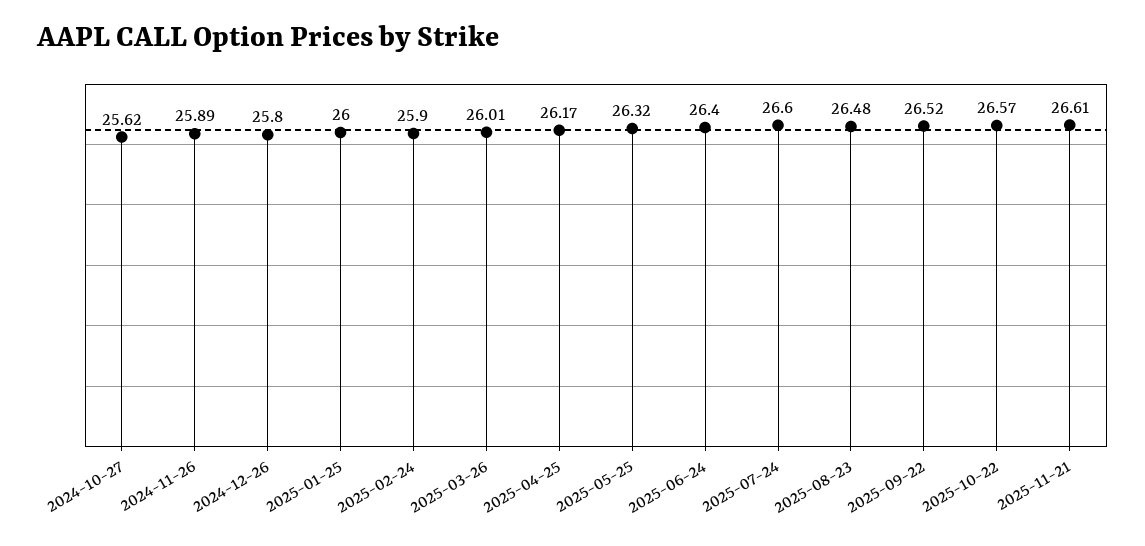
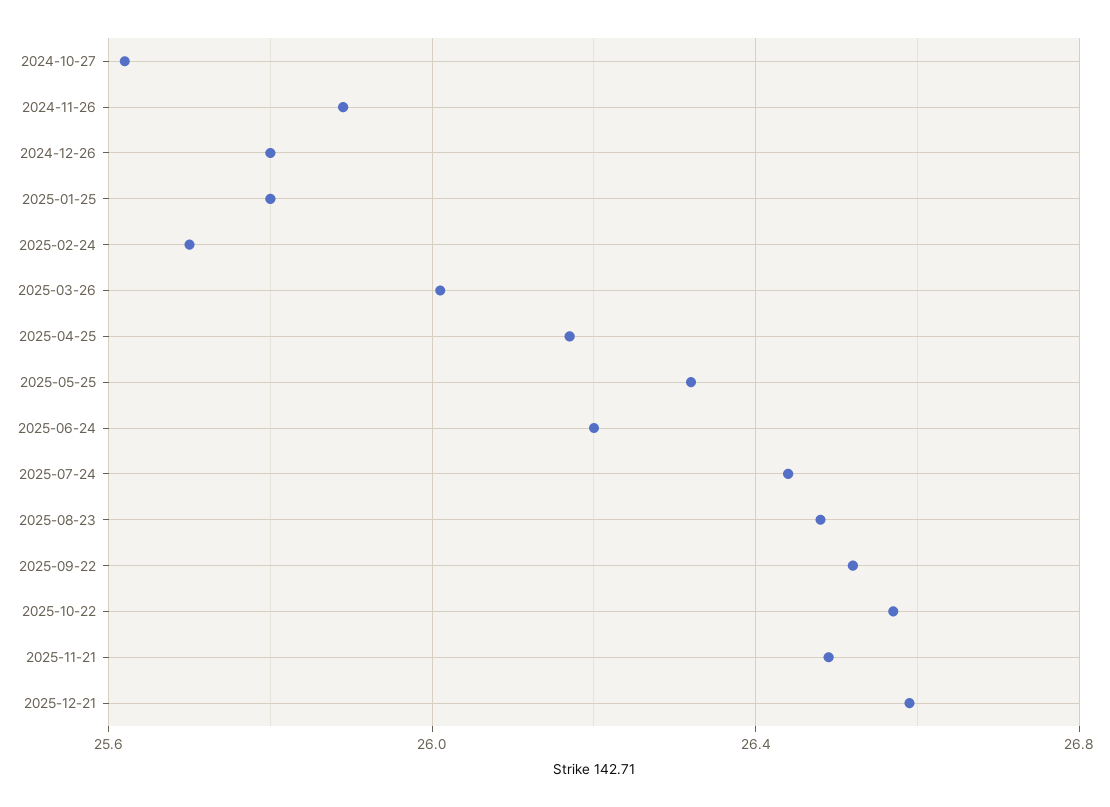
2025-01-25: 26 -> 25.8
2025-02-24: 25.9 -> 25.7
2025-06-24: 26.4 -> 26.2
2025-07-24: 26.6 -> 26.45
2025-11-21: 26.61 -> 26.5
2025-12-21: none -> 26.6

